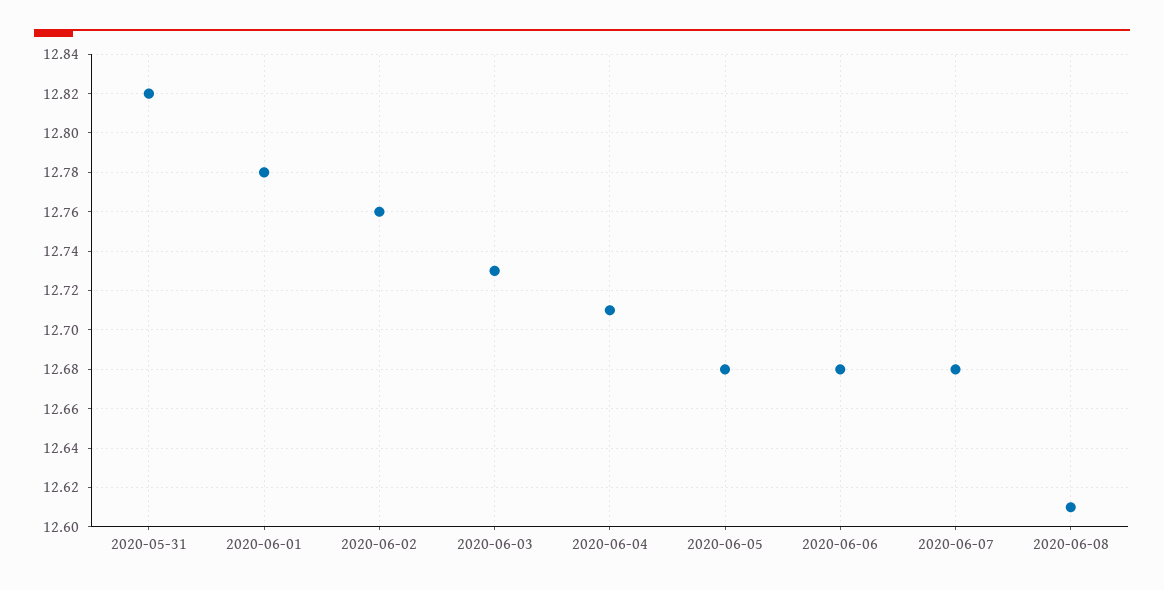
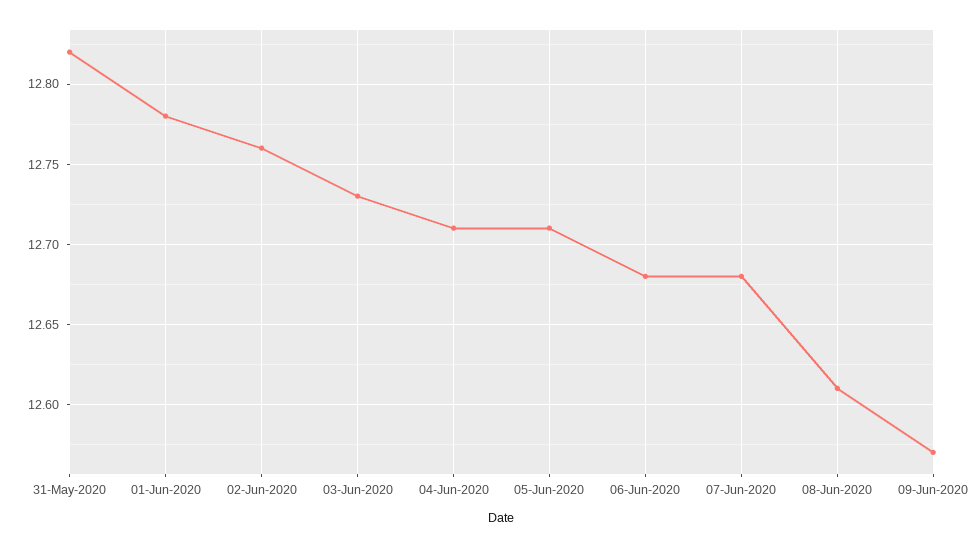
2020-06-05: 12.68 -> 12.71
09-Jun-2020: none -> 12.57

